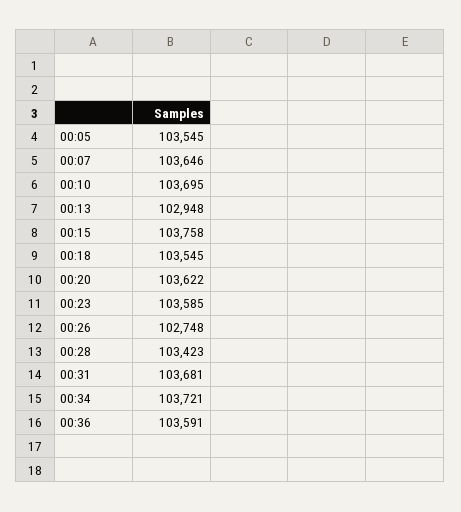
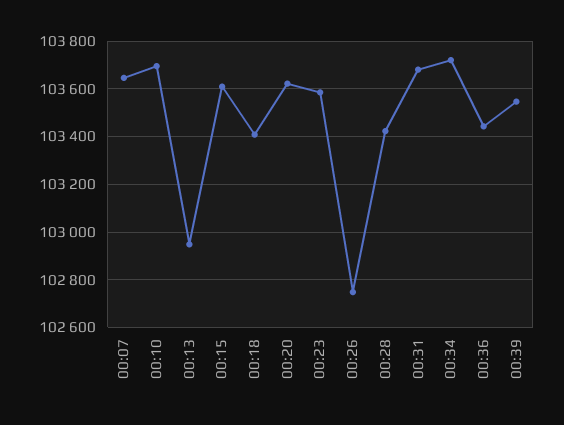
00:05: 103545 -> none
00:15: 103758 -> 103600
00:18: 103545 -> 103400
00:36: 103591 -> 103450
00:39: none -> 103550

